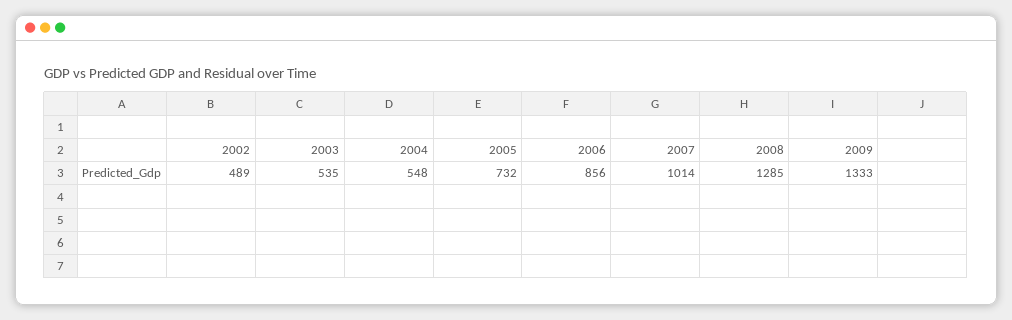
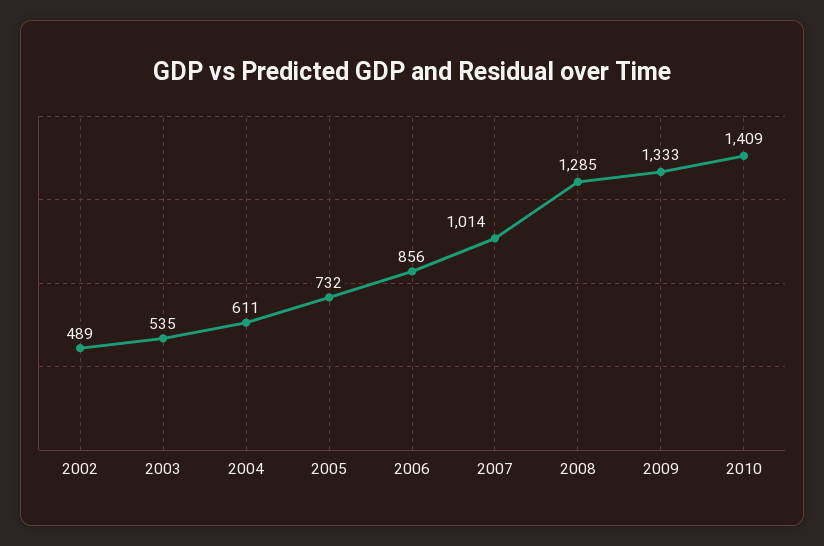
2004: 548 -> 611
2010: none -> 1409

